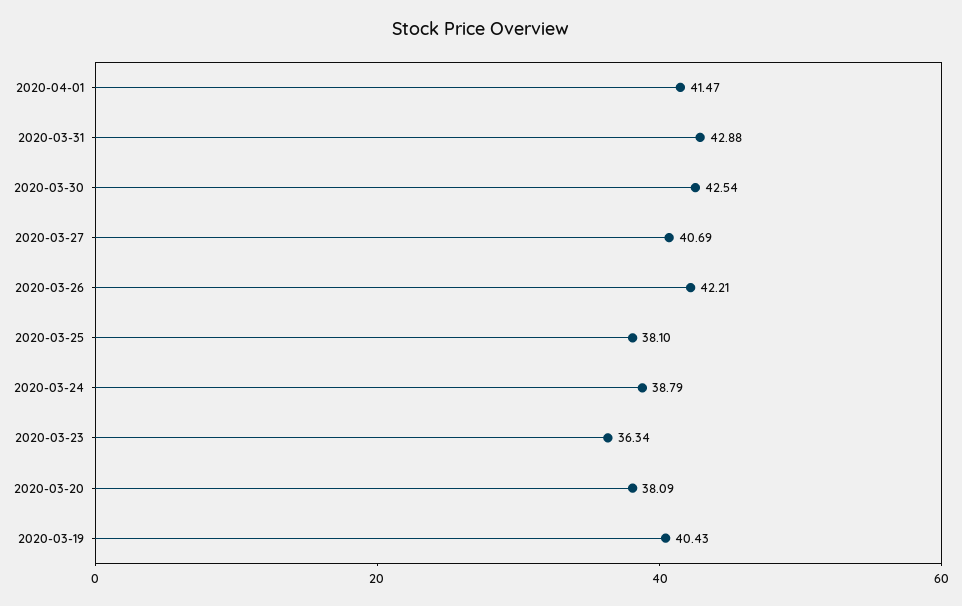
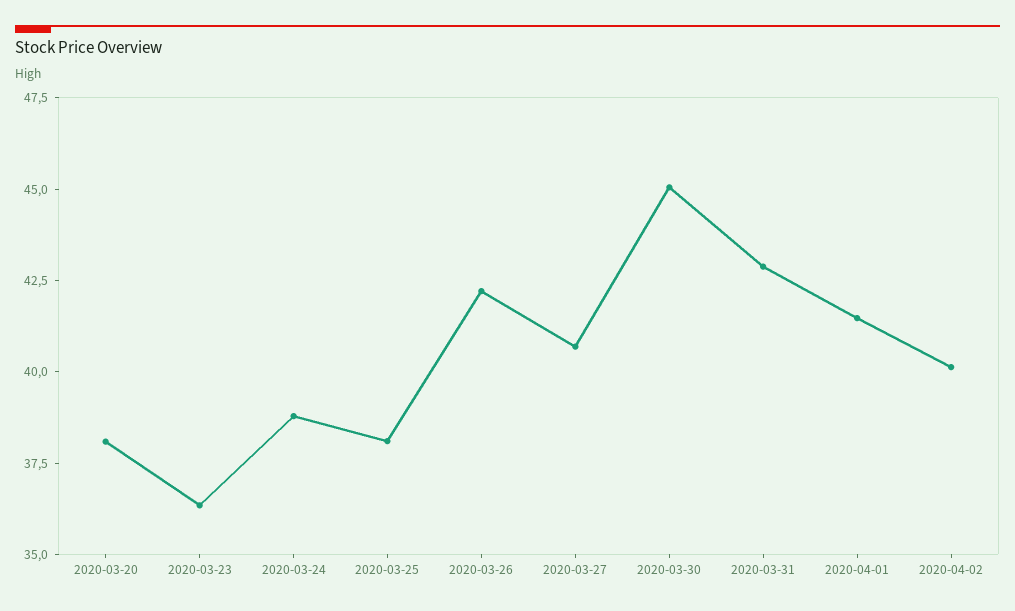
2020-03-30: 42.54 -> 45
2020-03-19: 40.43 -> none
2020-04-02: none -> 40

